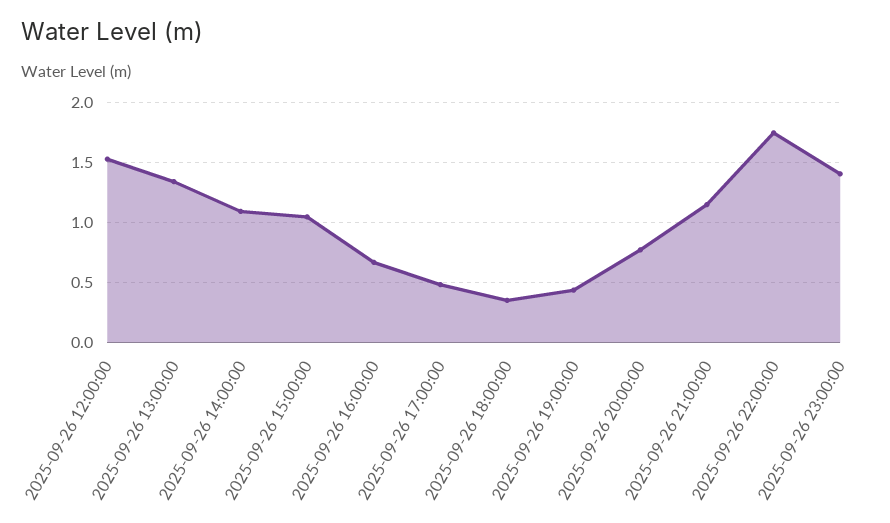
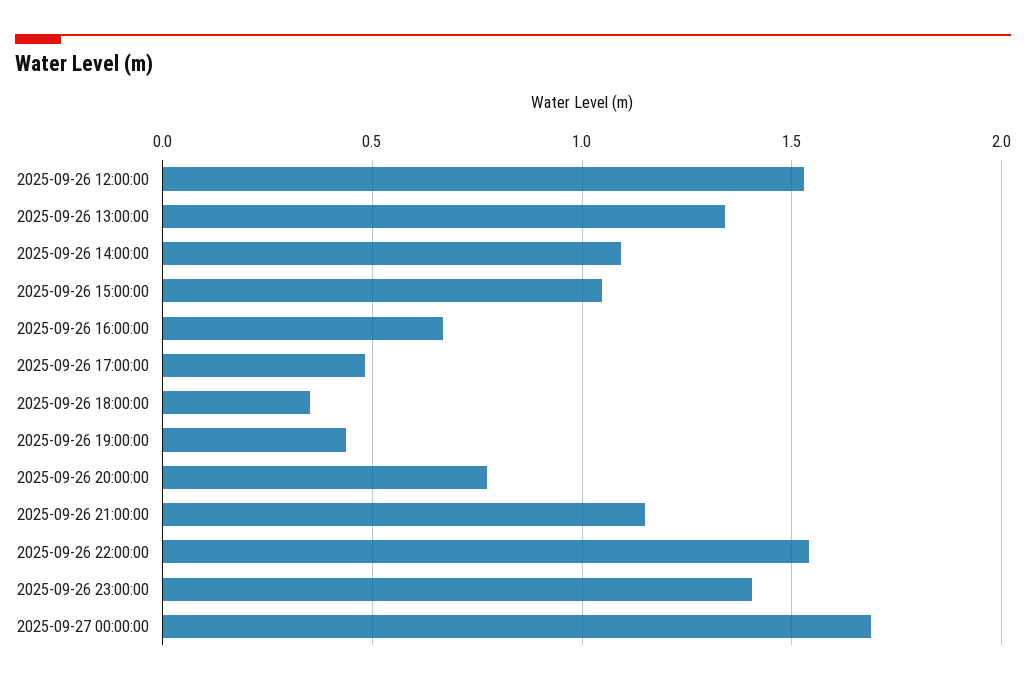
2025-09-26 22:00:00: 1.75 -> 1.55
2025-09-27 00:00:00: none -> 1.7

